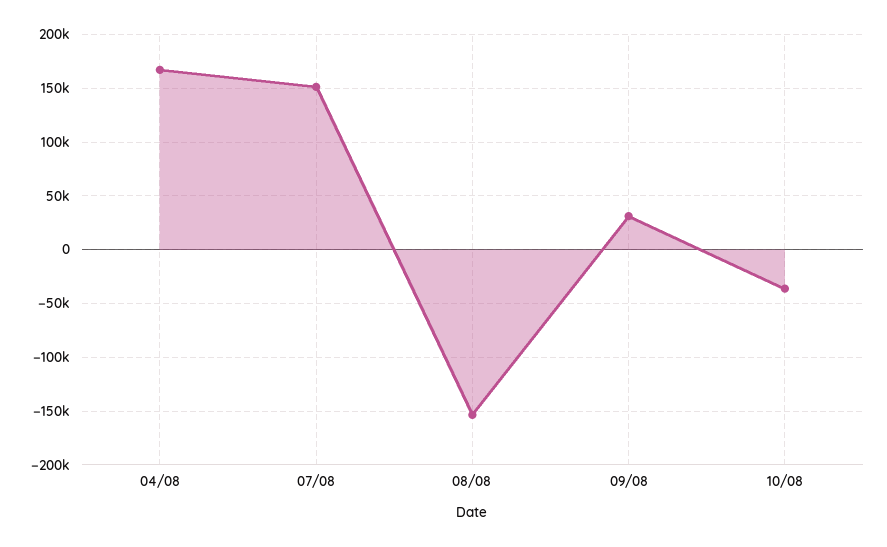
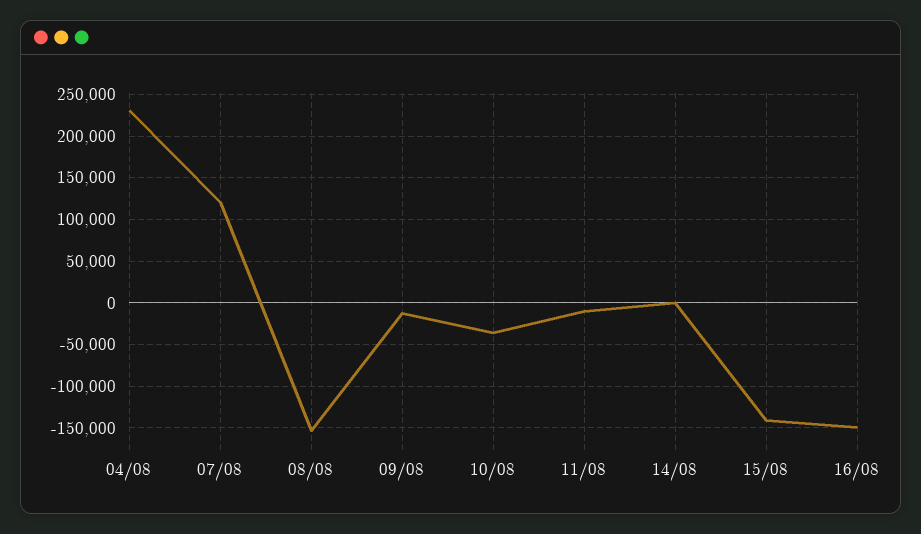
04/08: 170000 -> 230000
07/08: 150000 -> 120000
09/08: 30000 -> -10000
11/08: none -> -10000
14/08: none -> 0
15/08: none -> -140000
16/08: none -> -150000

